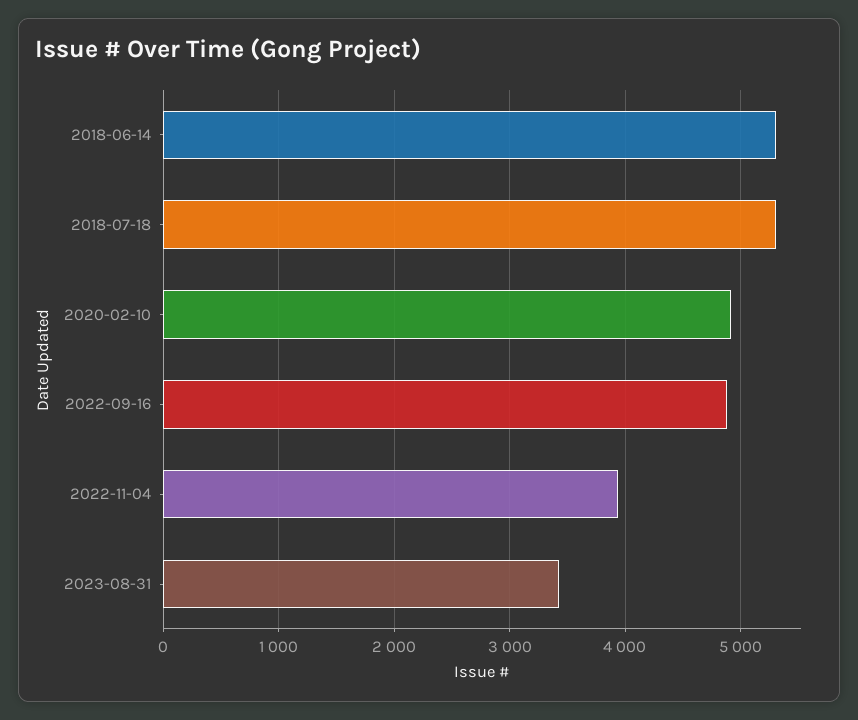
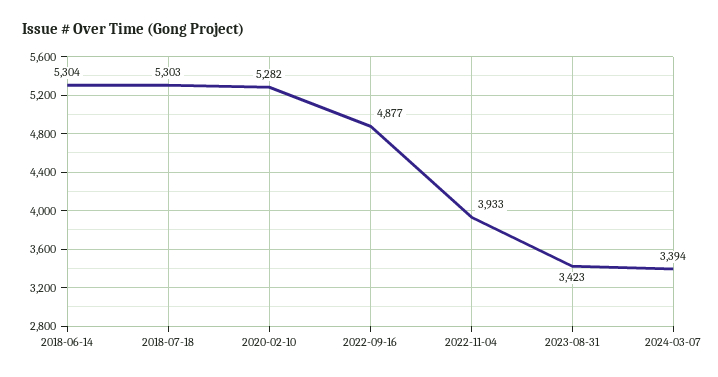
2020-02-10: 4900 -> 5282
2024-03-07: none -> 3394

